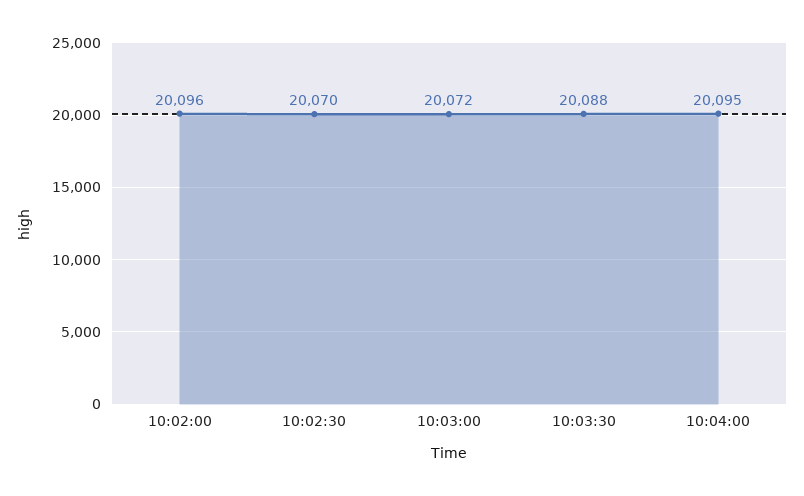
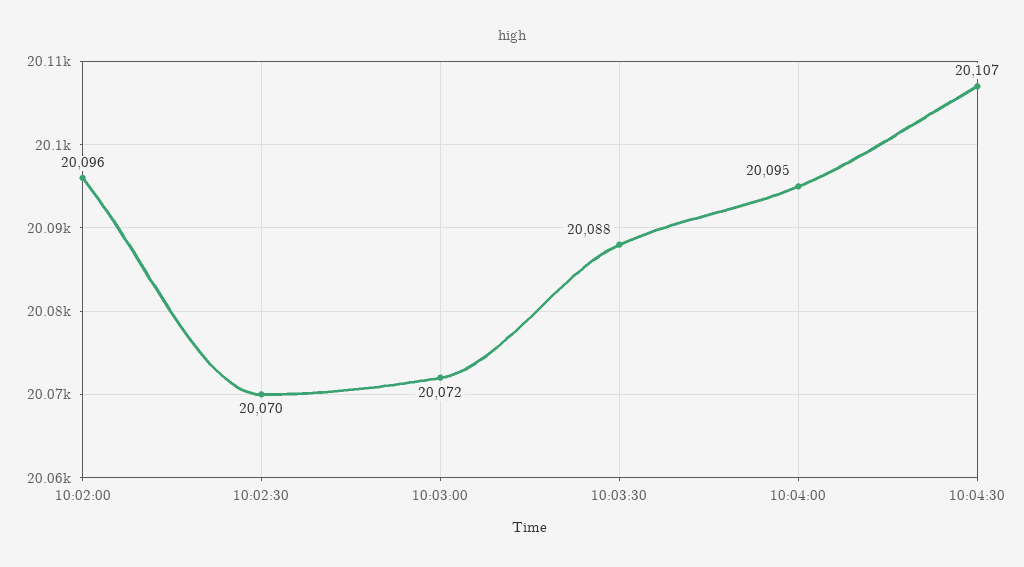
10:04:30: none -> 20107

